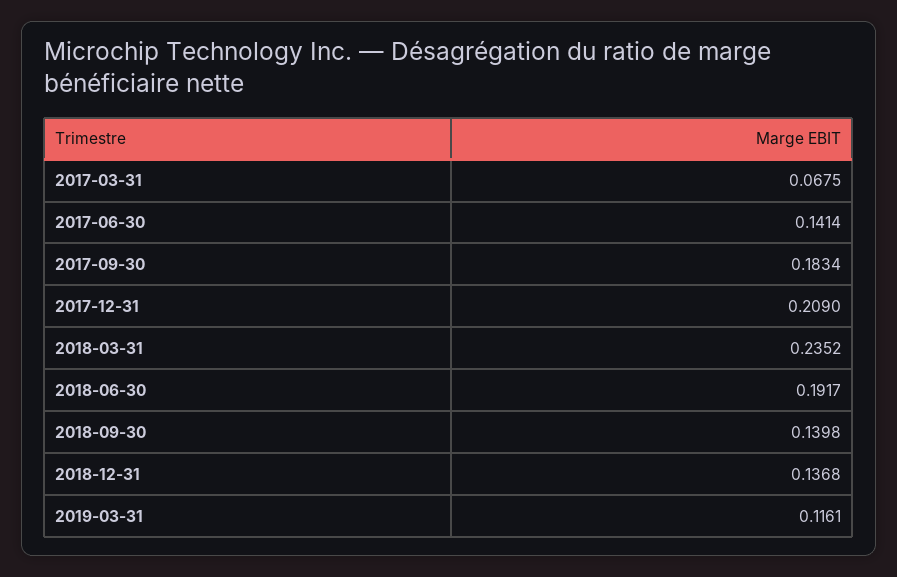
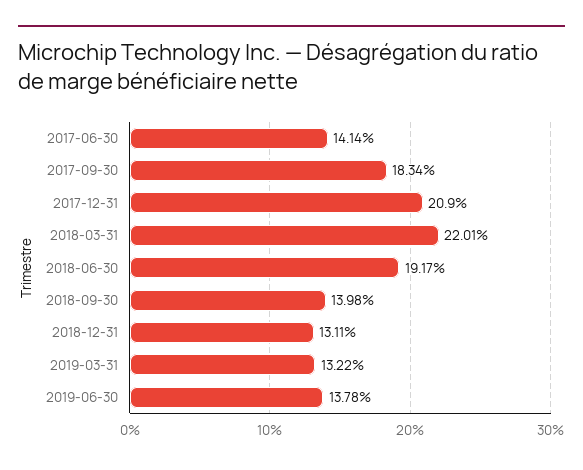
2017-03-31: 0.0675 -> none
2018-03-31: 0.2352 -> 0.2201
2018-12-31: 0.1368 -> 0.1311
2019-03-31: 0.1161 -> 0.1322
2019-06-30: none -> 0.1378

